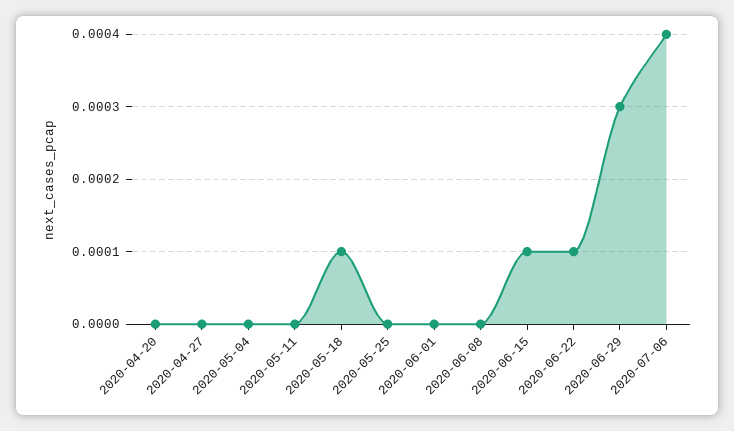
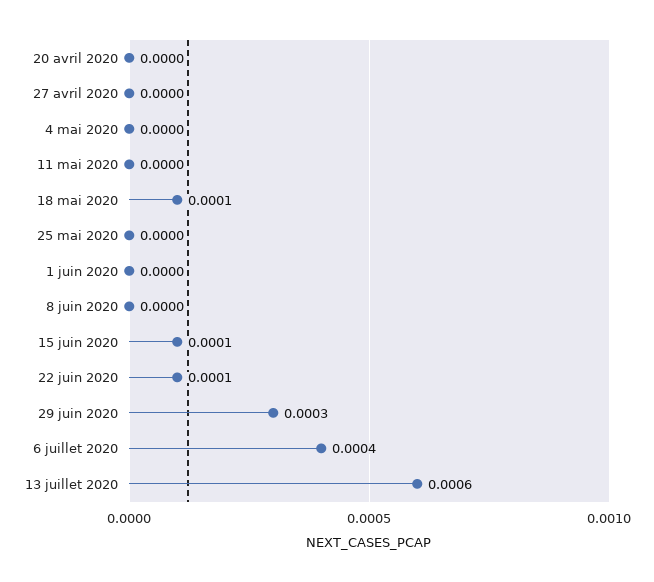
13 juillet 2020: none -> 0.0006

